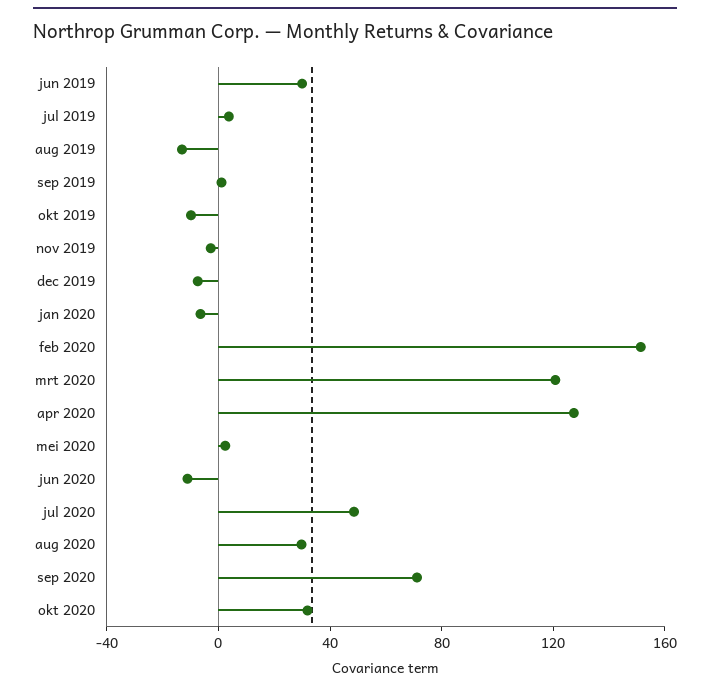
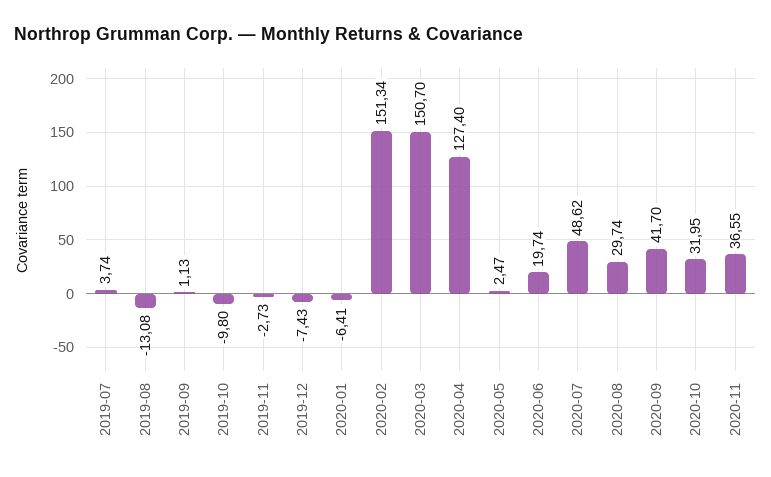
jun 2019: 30 -> none
mrt 2020: 120 -> 150.7
jun 2020: -10 -> 19.74
sep 2020: 70 -> 41.7
2020-11: none -> 36.55

